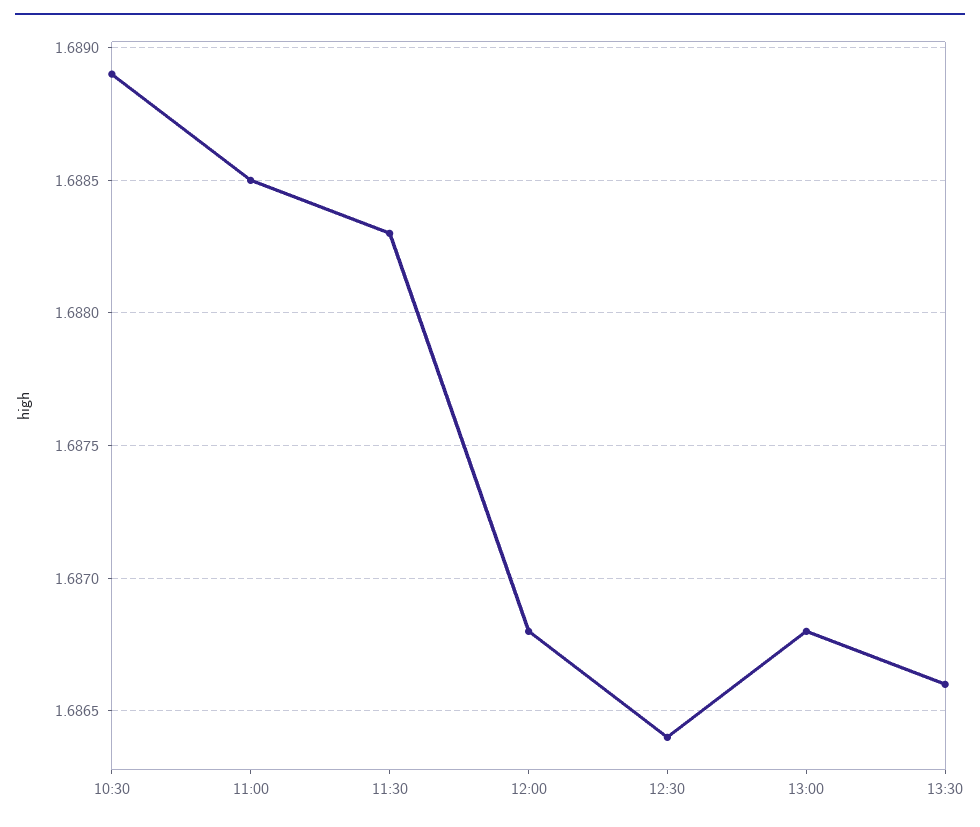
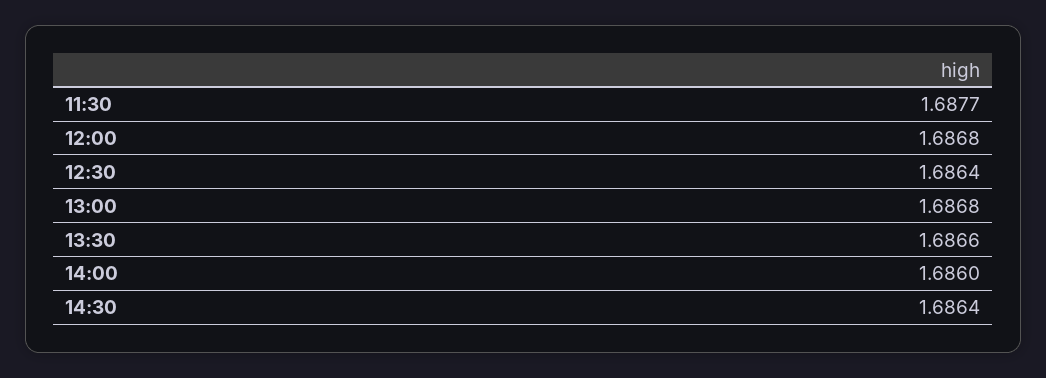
10:30: 1.6889 -> none
11:00: 1.6885 -> none
11:30: 1.6883 -> 1.6877
14:00: none -> 1.686
14:30: none -> 1.6864

